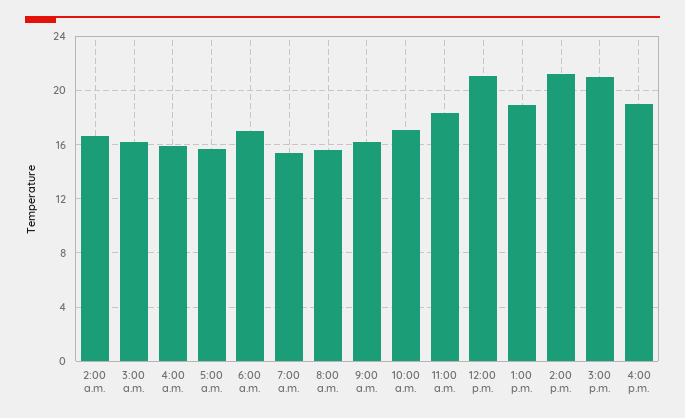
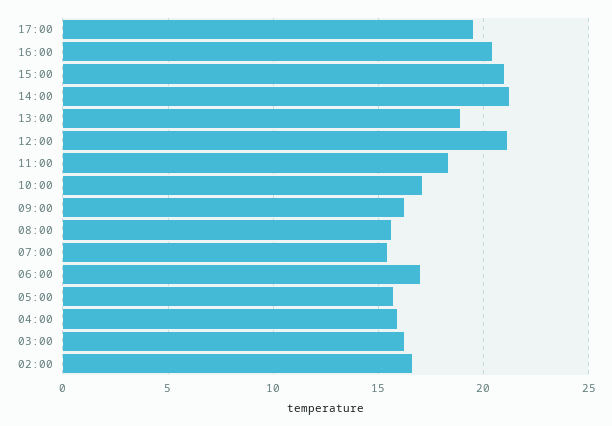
4:00 p.m.: 19 -> 20.5
17:00: none -> 19.5

